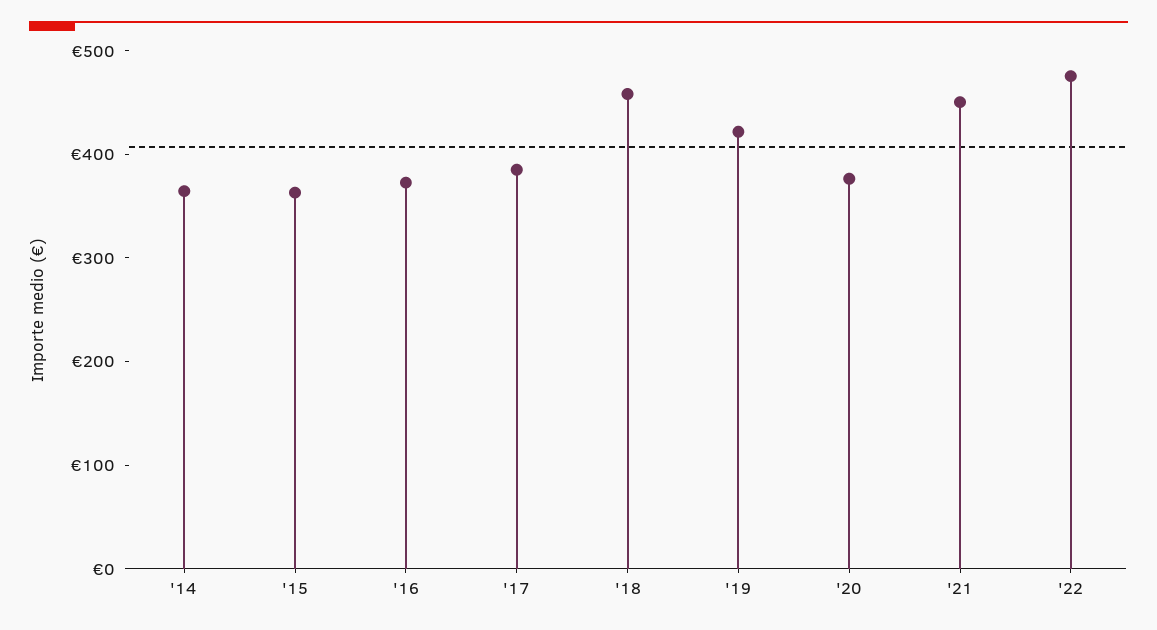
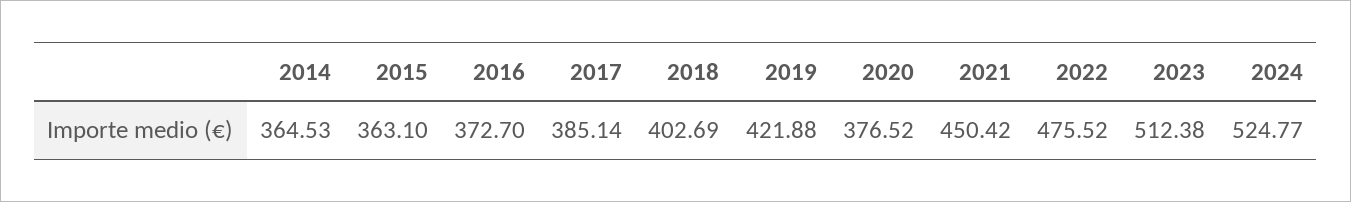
'18: 460 -> 402.69
2023: none -> 512.38
2024: none -> 524.77

